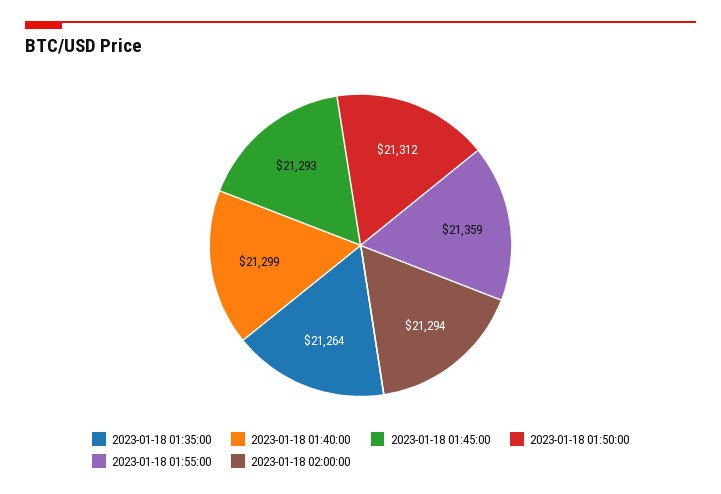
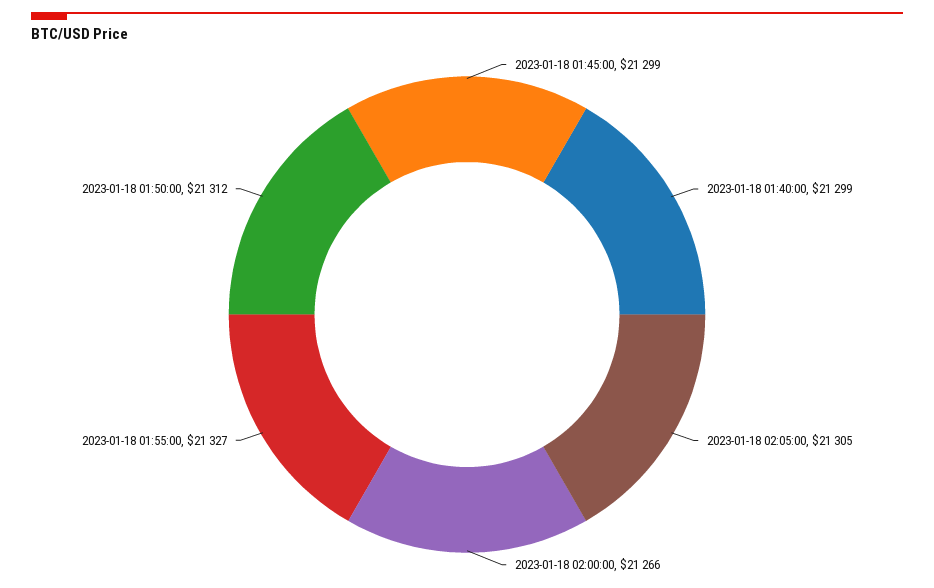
2023-01-18 01:35:00: 21264 -> none
2023-01-18 01:45:00: 21293 -> 21299
2023-01-18 01:55:00: 21359 -> 21327
2023-01-18 02:00:00: 21294 -> 21266
2023-01-18 02:05:00: none -> 21305

